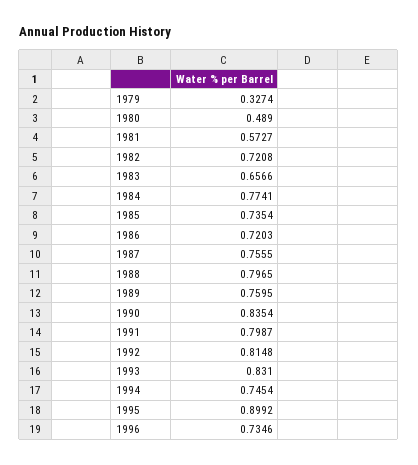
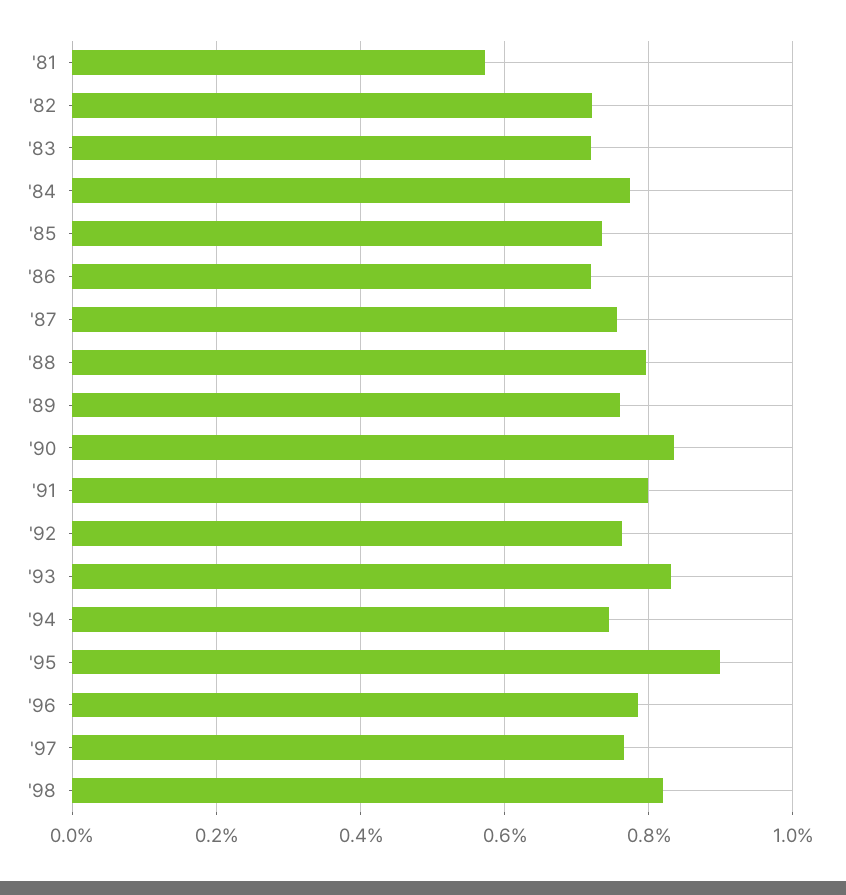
1979: 0.3274 -> none
1980: 0.489 -> none
1983: 0.6566 -> 0.72
1992: 0.8148 -> 0.76
1996: 0.7346 -> 0.78
'97: none -> 0.76
'98: none -> 0.82

